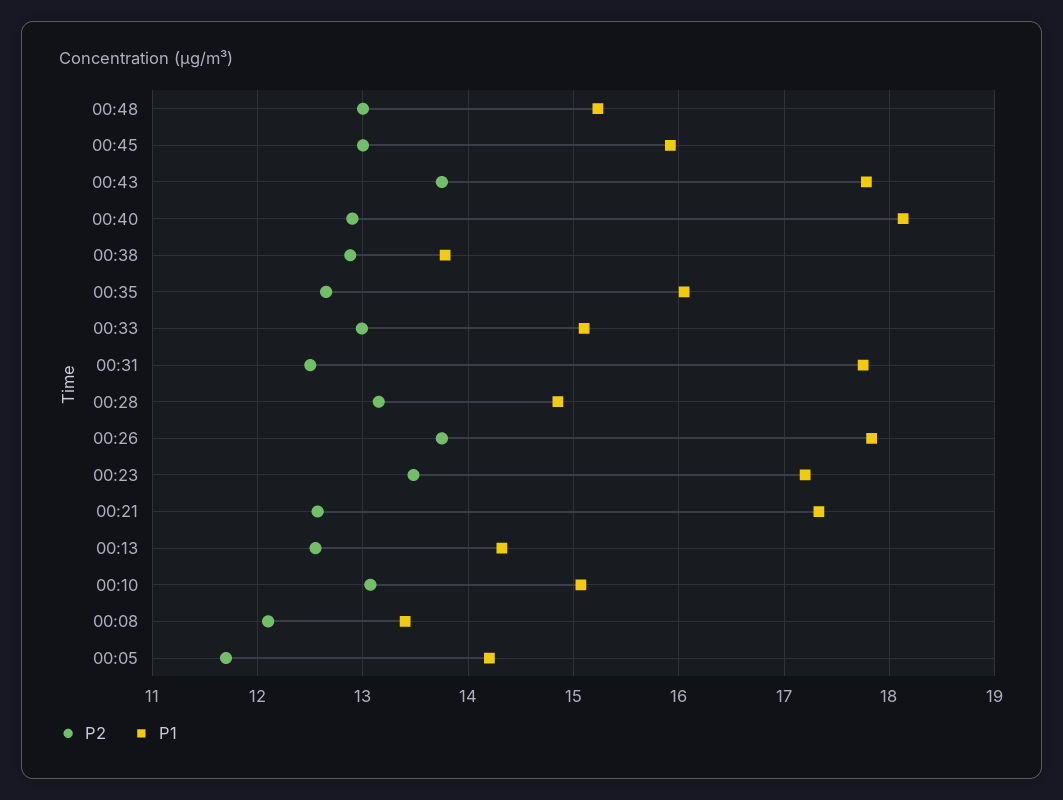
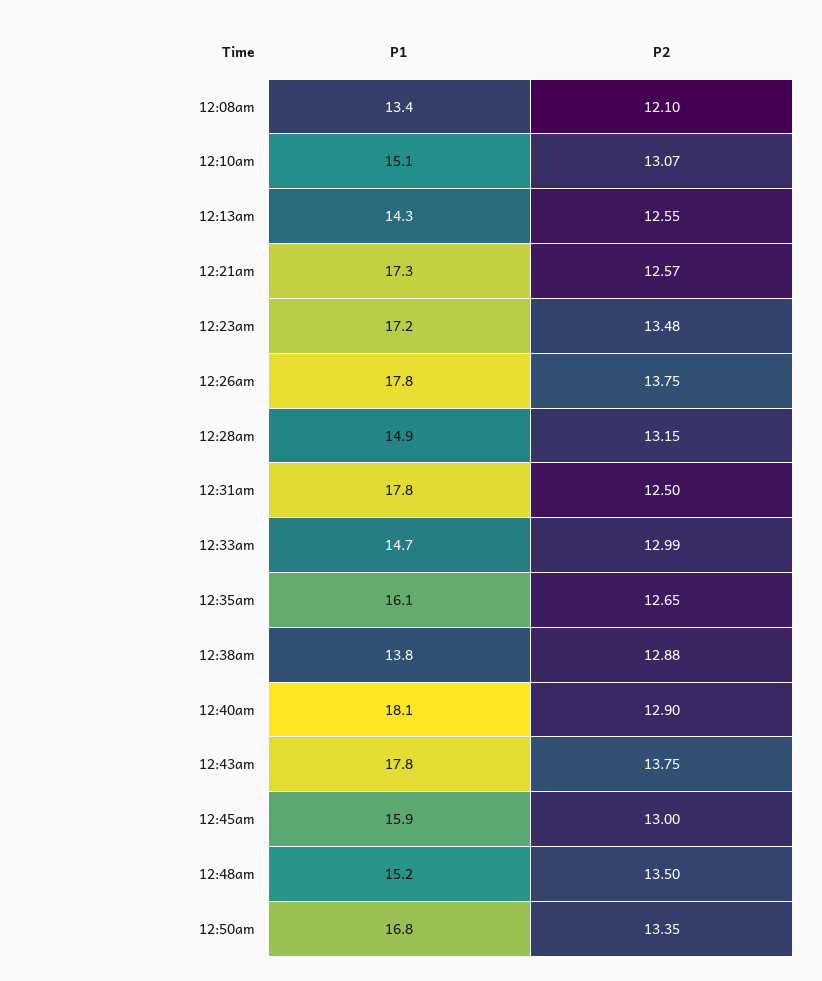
P2, 00:48: 13 -> 13.5
P1, 00:33: 15.1 -> 14.7
P2, 00:05: 11.7 -> none
P1, 00:05: 14.2 -> none
P1, 12:50am: none -> 16.8
P2, 12:50am: none -> 13.35

